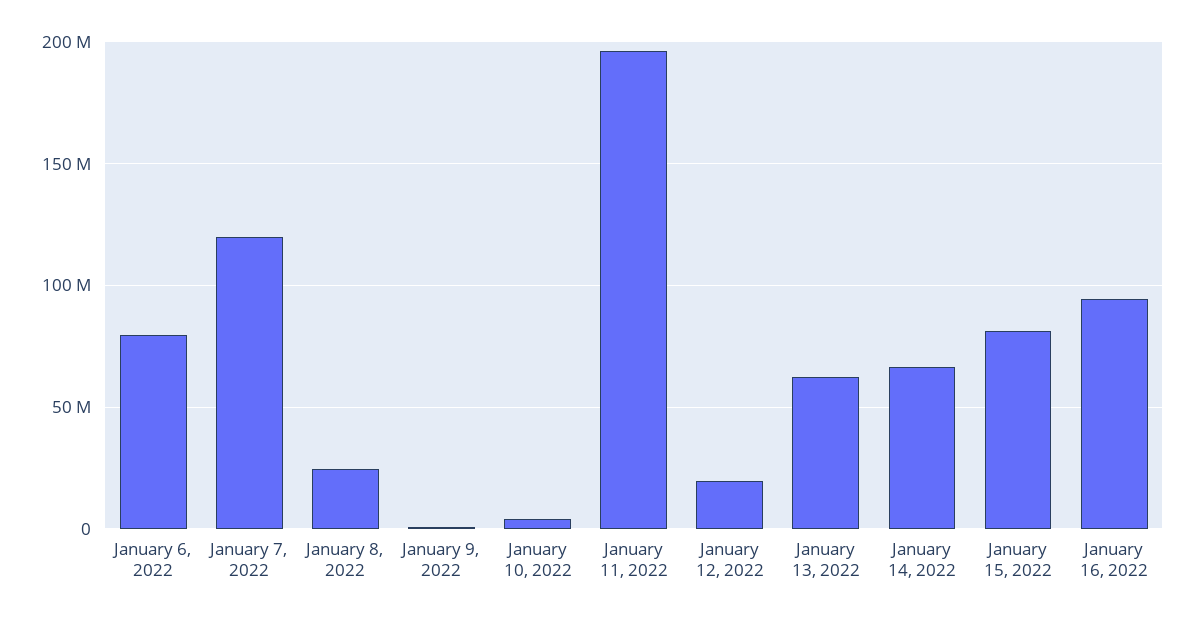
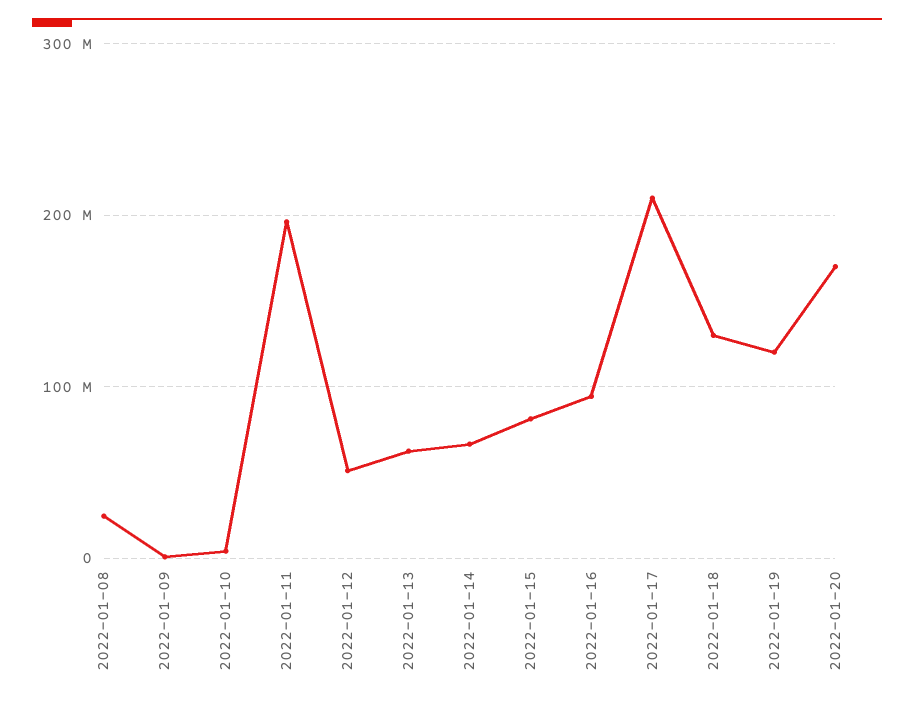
January 6, 2022: 80000000 -> none
January 7, 2022: 120000000 -> none
January 12, 2022: 20000000 -> 50000000
2022-01-17: none -> 210000000
2022-01-18: none -> 130000000
2022-01-19: none -> 120000000
2022-01-20: none -> 170000000

